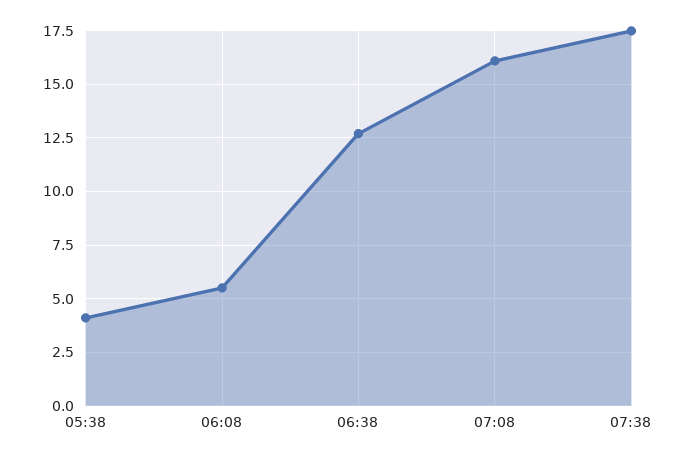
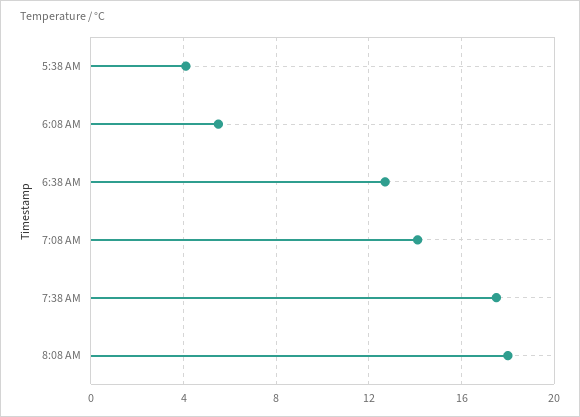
07:08: 16 -> 14
8:08 AM: none -> 18

